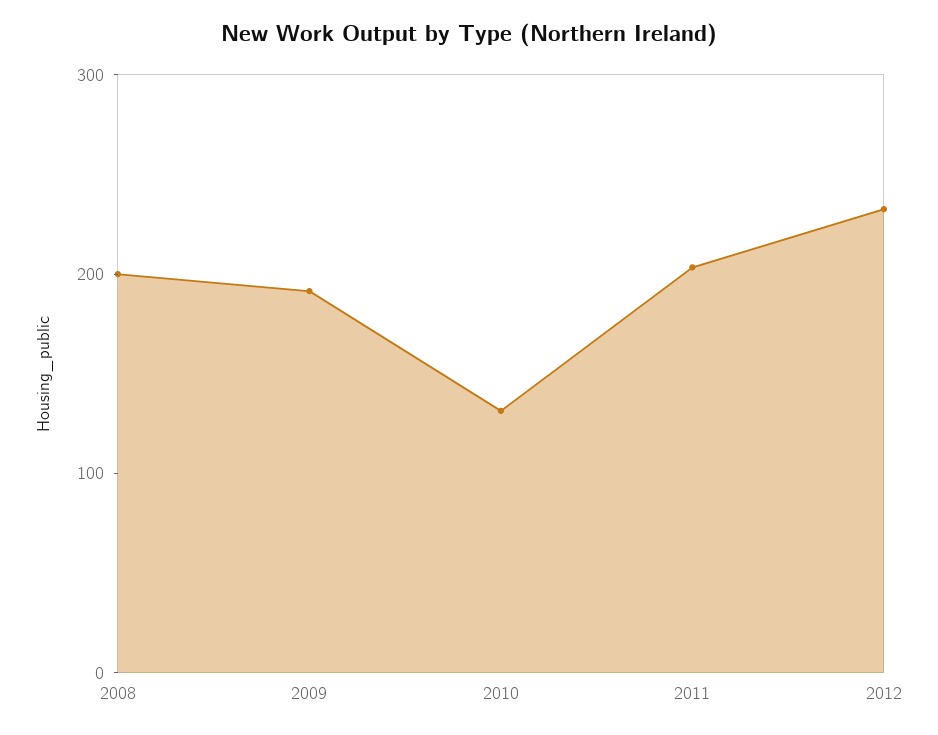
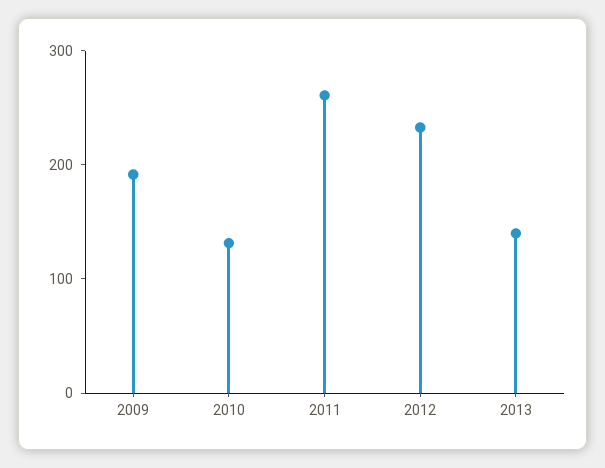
2008: 200 -> none
2011: 200 -> 260
2013: none -> 140

